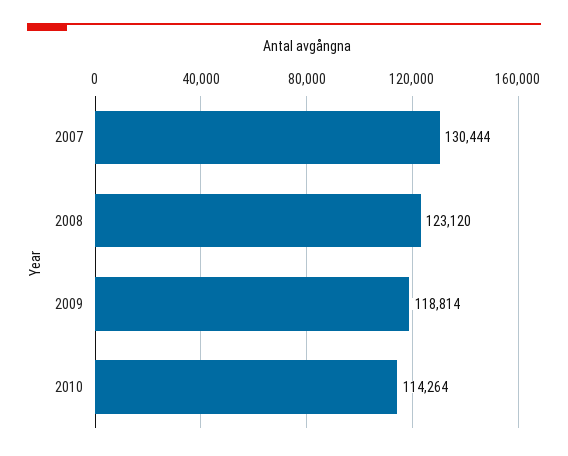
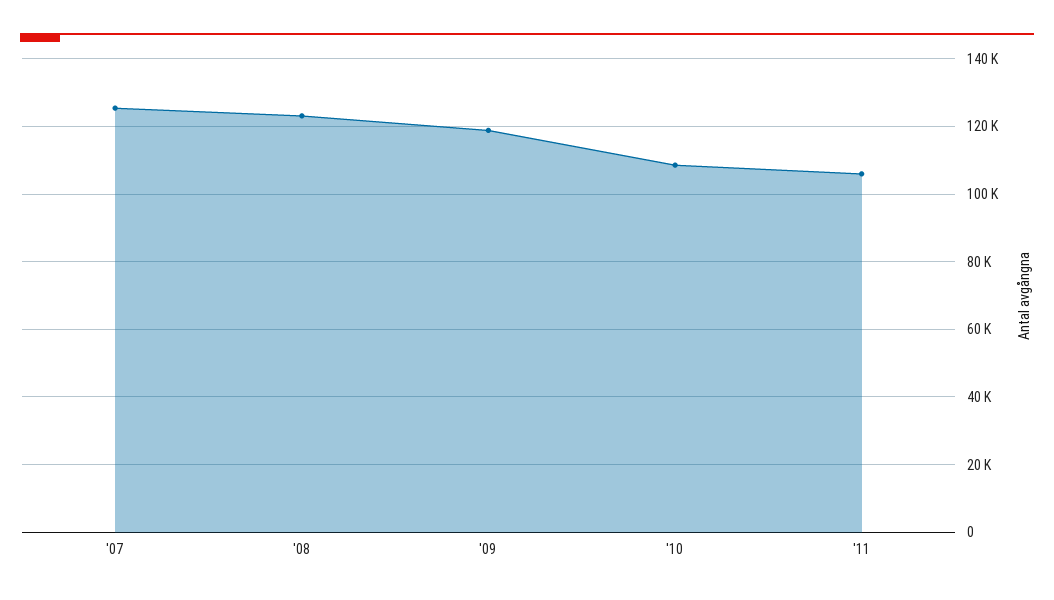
2007: 130444 -> 126000
2010: 114264 -> 108000
'11: none -> 106000

